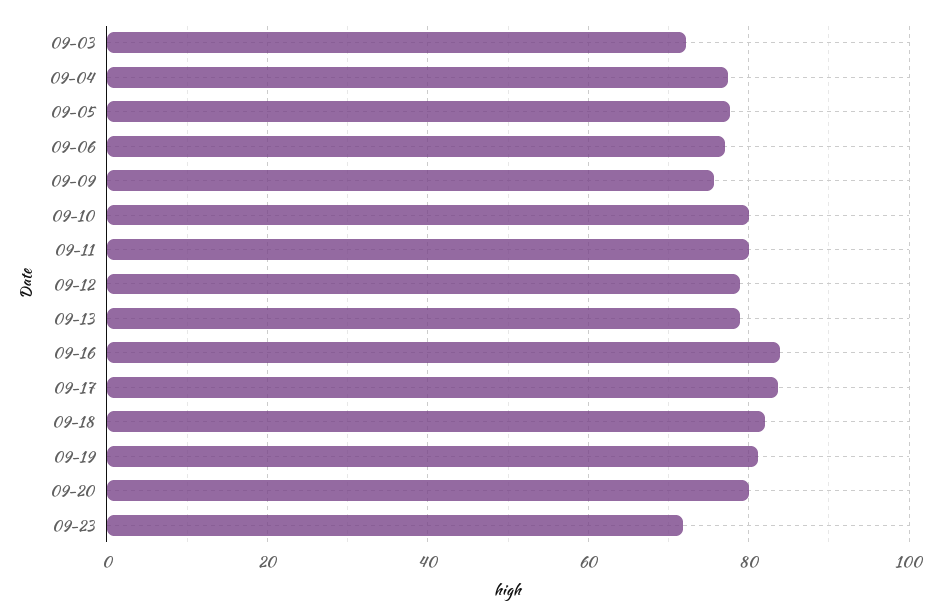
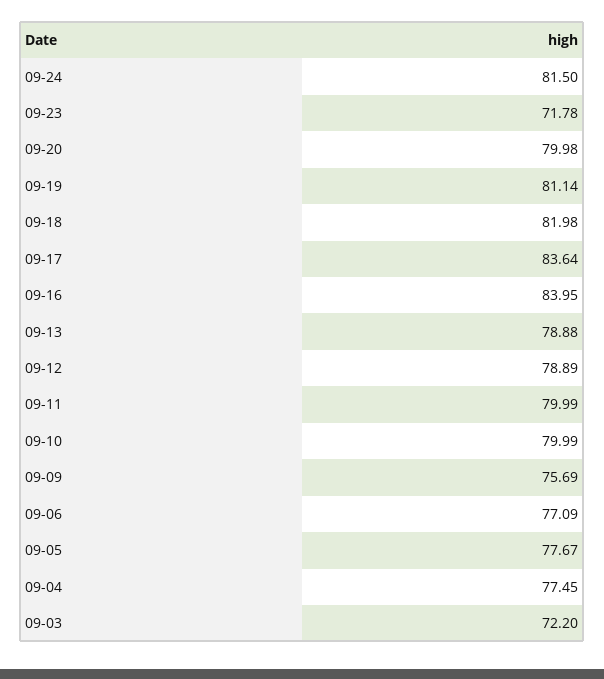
09-24: none -> 81.5

